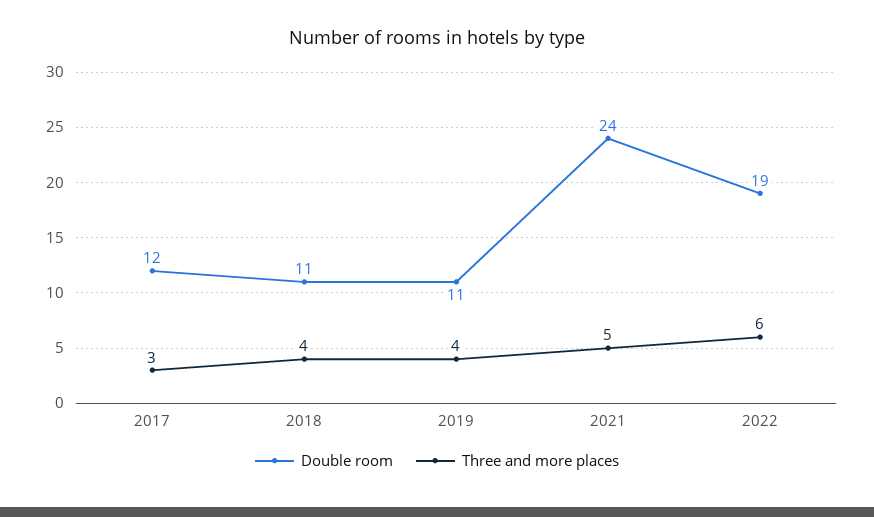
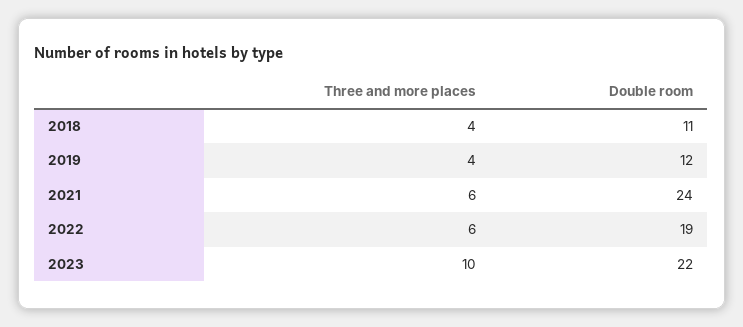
Double room, 2017: 12 -> none
Three and more places, 2017: 3 -> none
Double room, 2019: 11 -> 12
Three and more places, 2021: 5 -> 6
Three and more places, 2023: none -> 10
Double room, 2023: none -> 22

